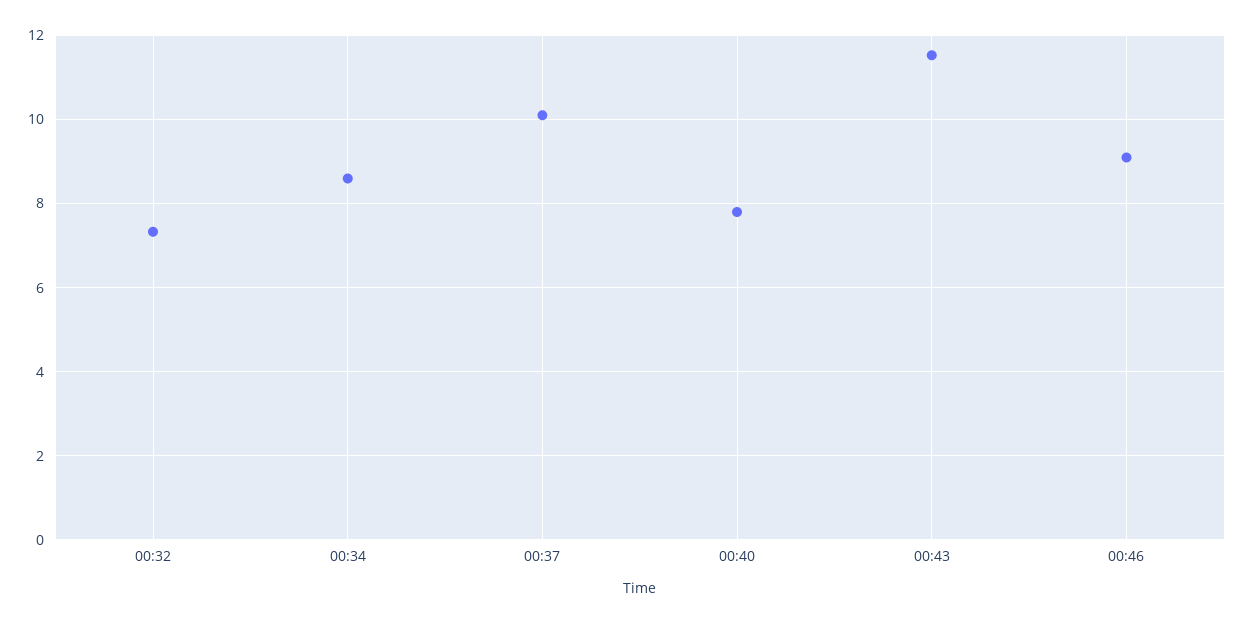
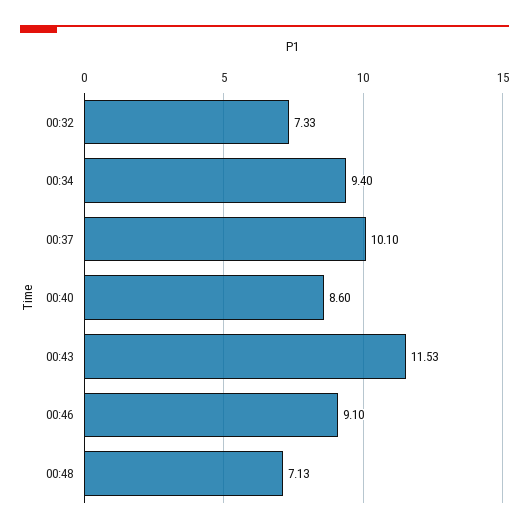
00:34: 8.6 -> 9.4
00:40: 7.8 -> 8.6
00:48: none -> 7.13

